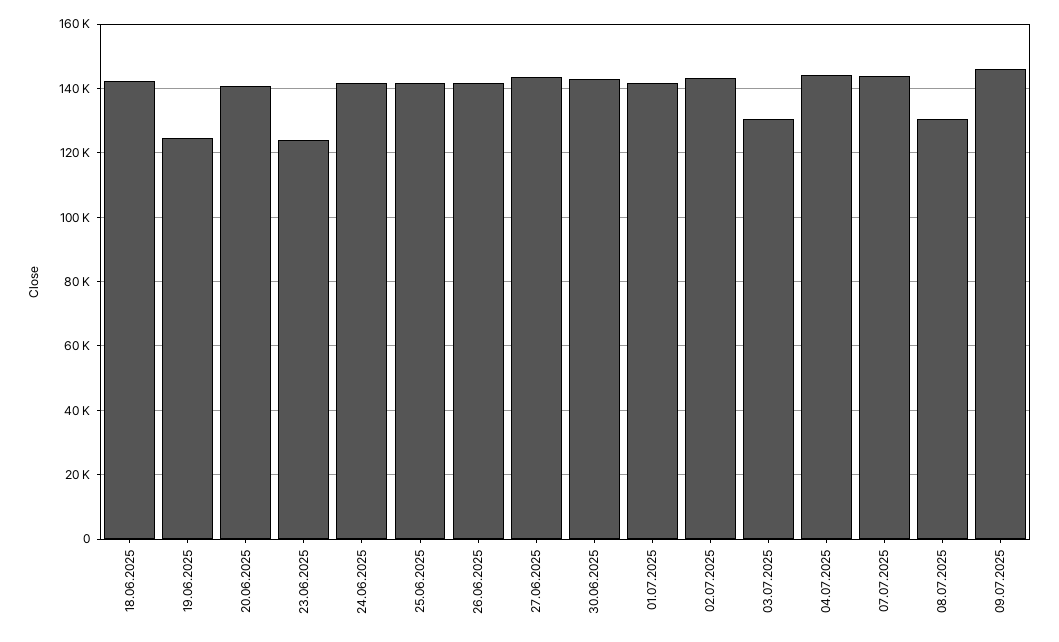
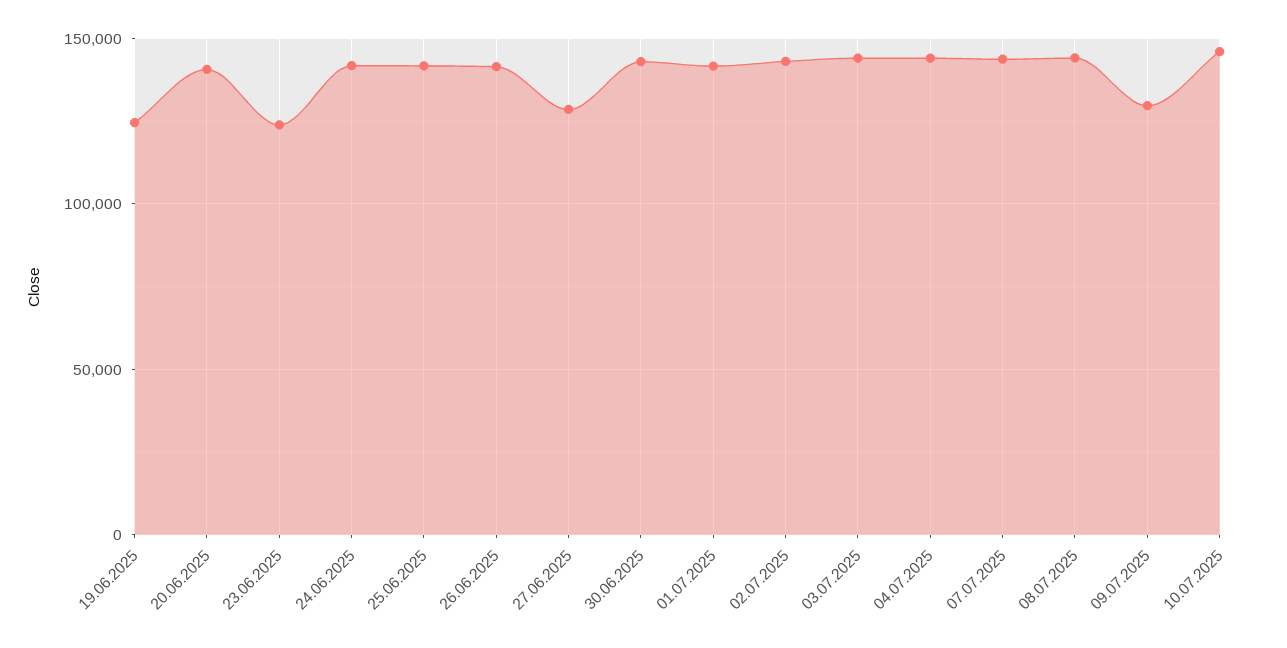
18.06.2025: 142000 -> none
27.06.2025: 144000 -> 130000
03.07.2025: 130000 -> 145000
08.07.2025: 130000 -> 145000
09.07.2025: 146000 -> 130000
10.07.2025: none -> 145000

